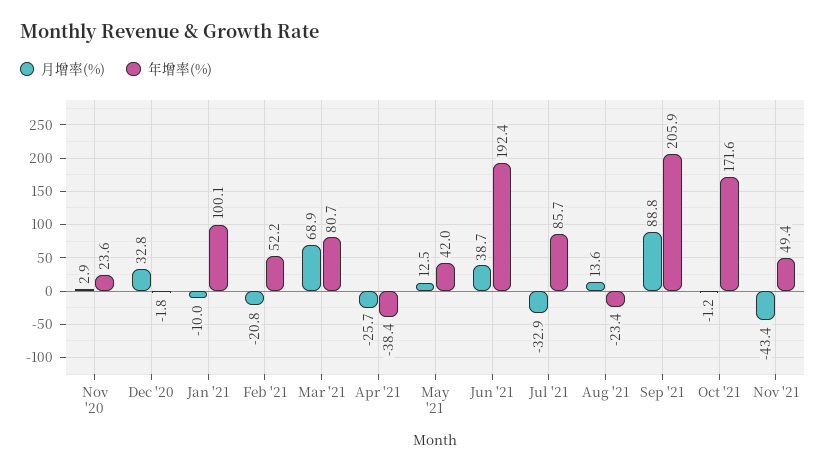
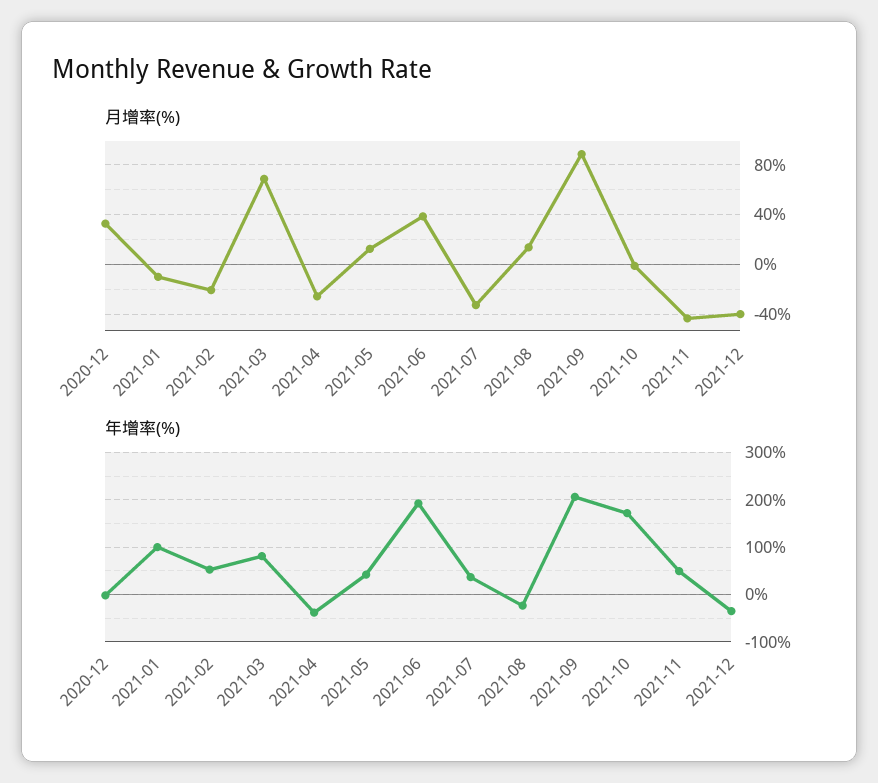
月增率(%), Nov '20: 2.9 -> none
年增率(%), Nov '20: 23.6 -> none
年增率(%), Jul '21: 85.7 -> 40
月增率(%), 2021-12: none -> -40
年增率(%), 2021-12: none -> -40

